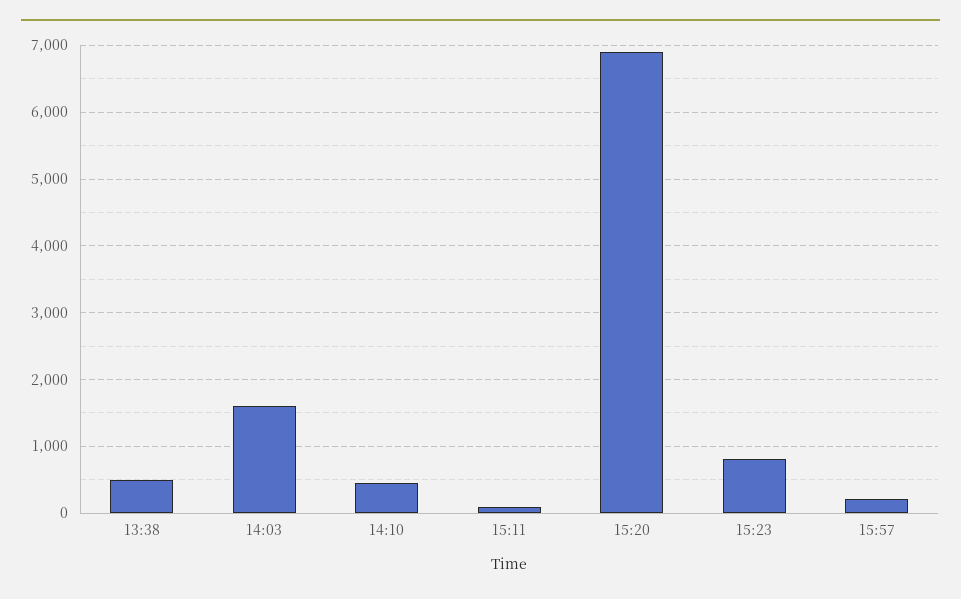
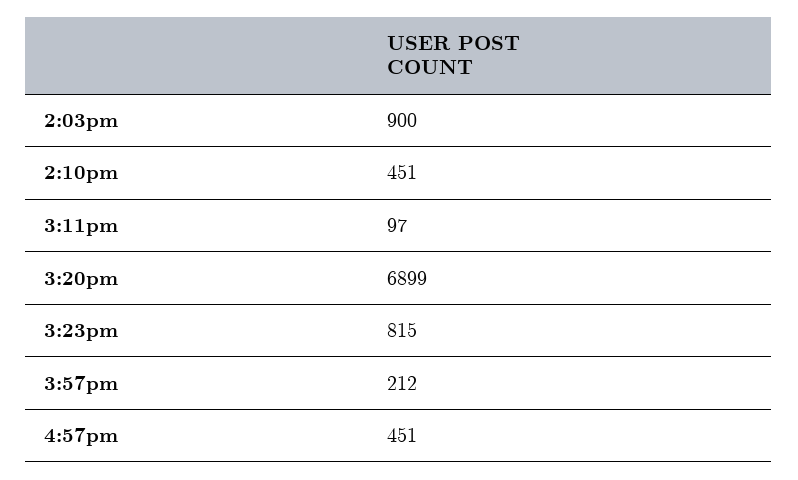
13:38: 500 -> none
14:03: 1600 -> 900
4:57pm: none -> 451

